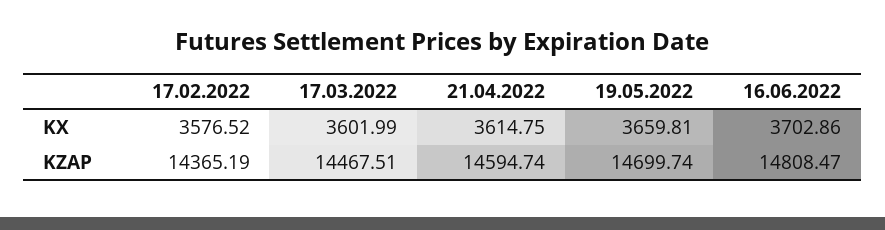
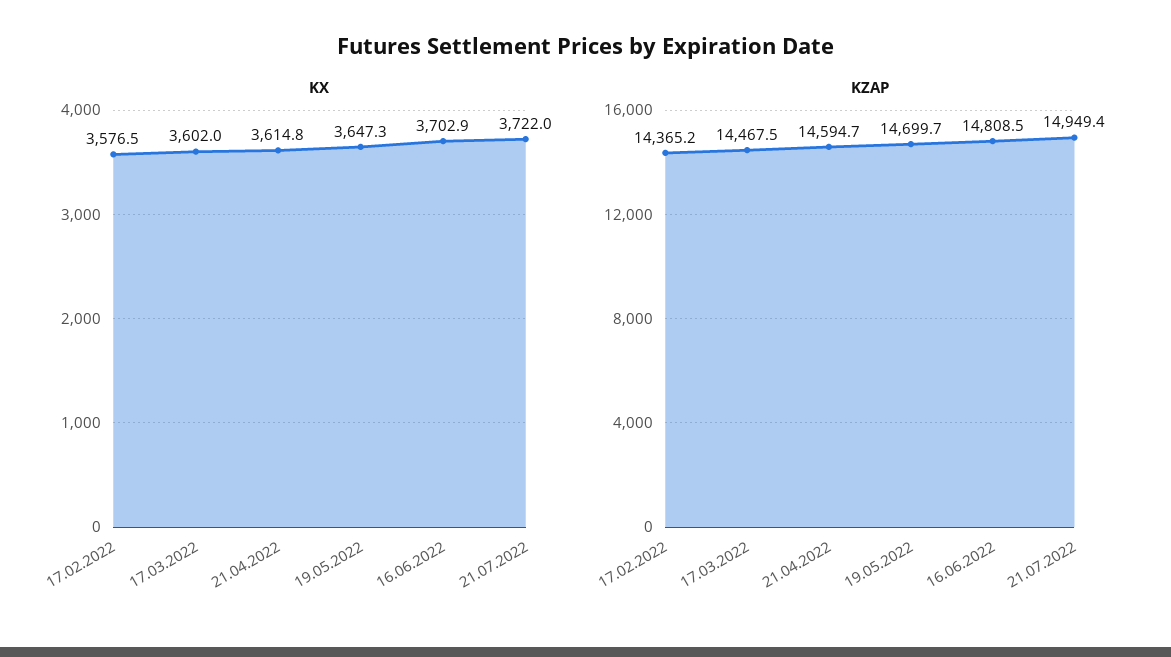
KX, 19.05.2022: 3659.81 -> 3647.3
KX, 21.07.2022: none -> 3722
KZAP, 21.07.2022: none -> 14949.4

